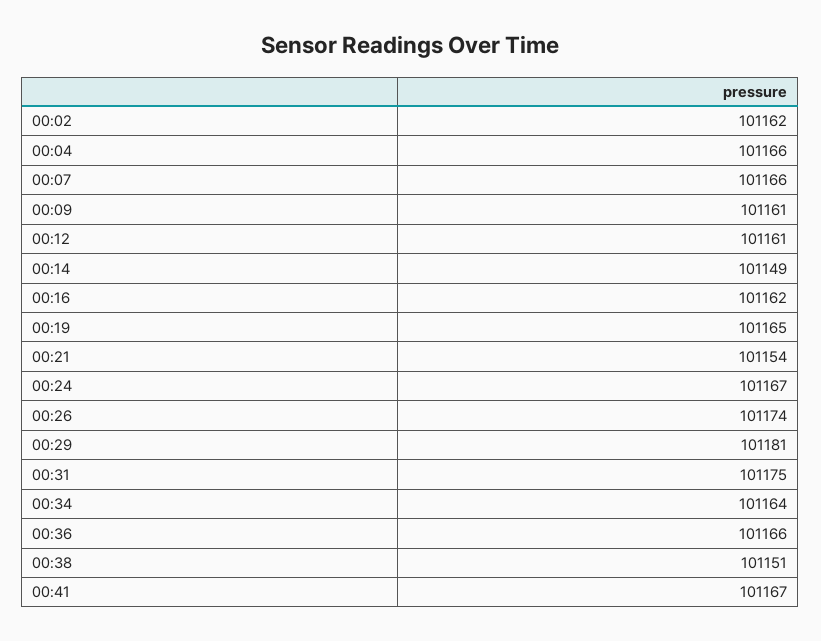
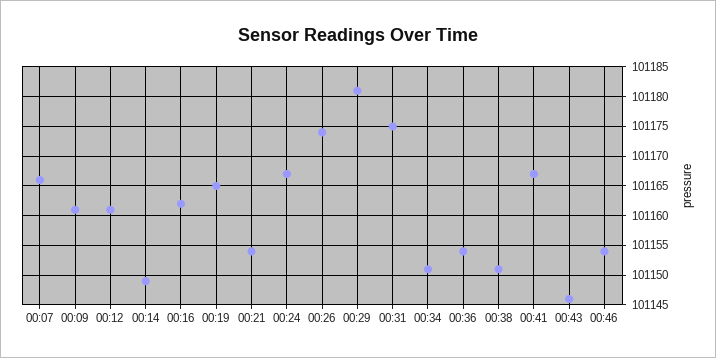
00:02: 101162 -> none
00:04: 101166 -> none
00:34: 101164 -> 101150
00:36: 101166 -> 101155
00:43: none -> 101145
00:46: none -> 101155

